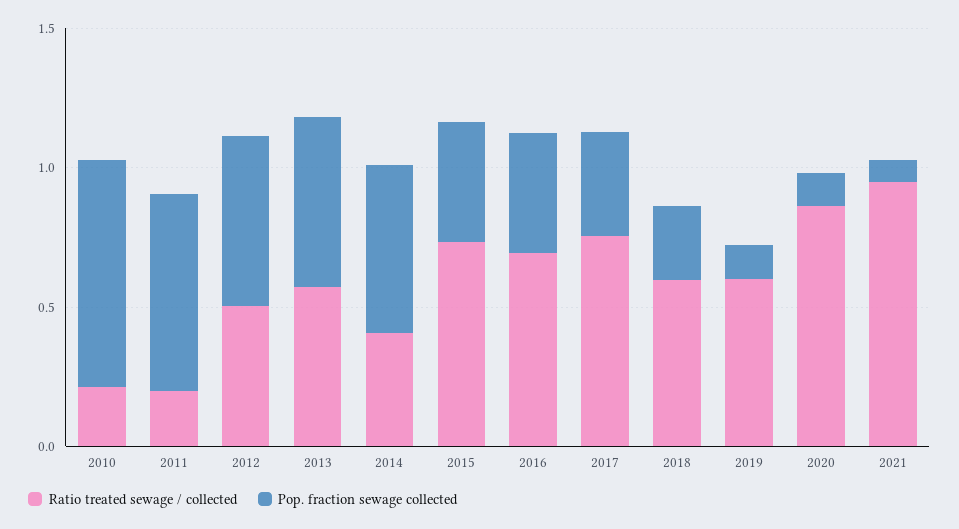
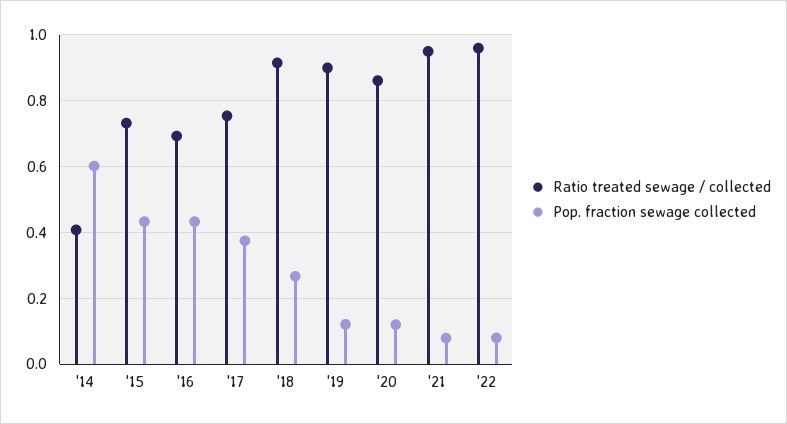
Ratio treated sewage / collected, 2010: 0.2 -> none
Pop. fraction sewage collected, 2010: 0.8 -> none
Ratio treated sewage / collected, 2011: 0.2 -> none
Pop. fraction sewage collected, 2011: 0.7 -> none
Ratio treated sewage / collected, 2012: 0.5 -> none
Pop. fraction sewage collected, 2012: 0.6 -> none
Ratio treated sewage / collected, 2013: 0.6 -> none
Pop. fraction sewage collected, 2013: 0.6 -> none
Ratio treated sewage / collected, 2018: 0.6 -> 0.92
Ratio treated sewage / collected, 2019: 0.6 -> 0.9
Ratio treated sewage / collected, '22: none -> 0.96
Pop. fraction sewage collected, '22: none -> 0.08

